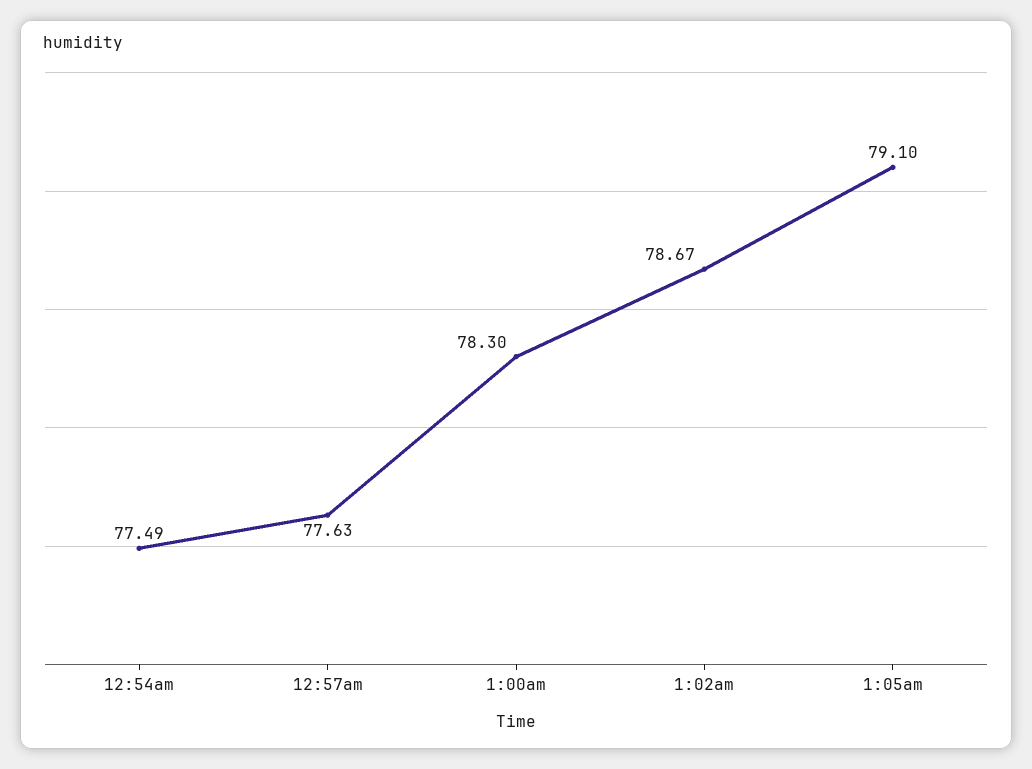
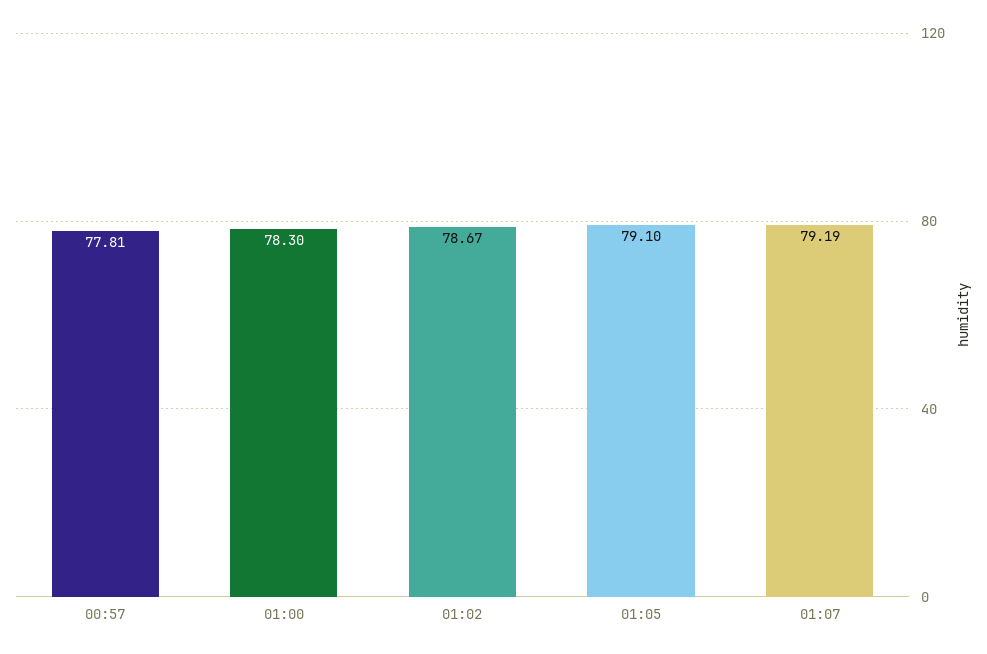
12:54am: 77.49 -> none
12:57am: 77.63 -> 77.81
01:07: none -> 79.19

